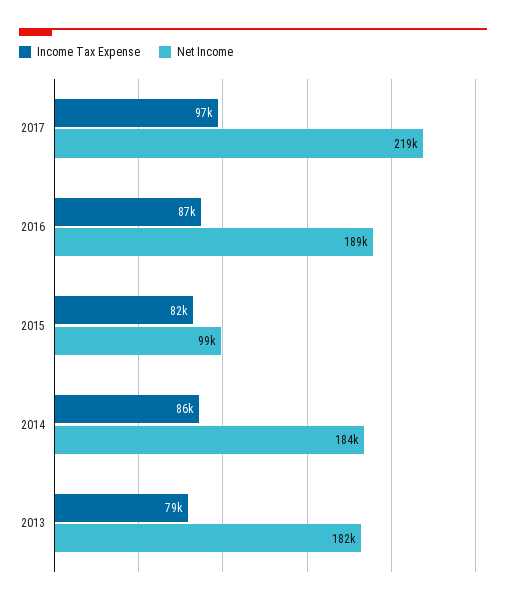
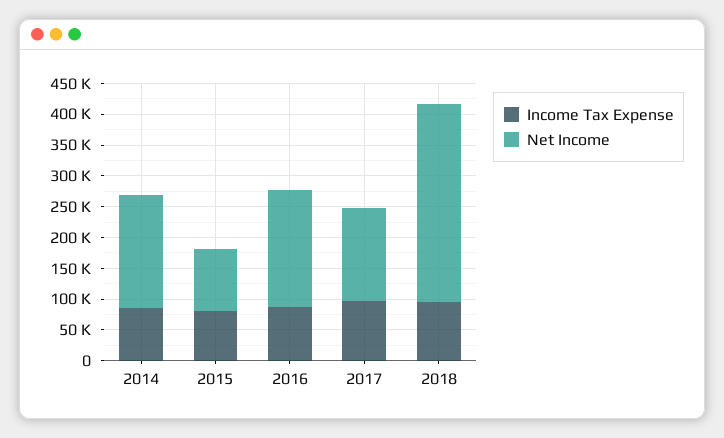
Net Income, 2017: 219000 -> 150000
Income Tax Expense, 2013: 79000 -> none
Net Income, 2013: 182000 -> none
Income Tax Expense, 2018: none -> 100000
Net Income, 2018: none -> 325000

